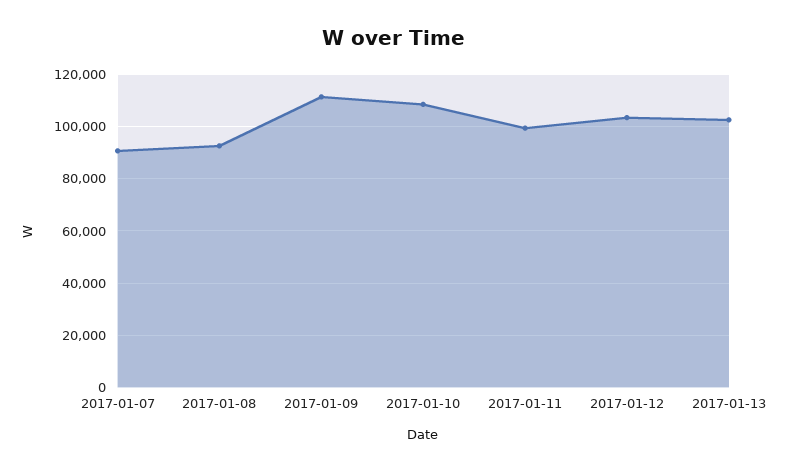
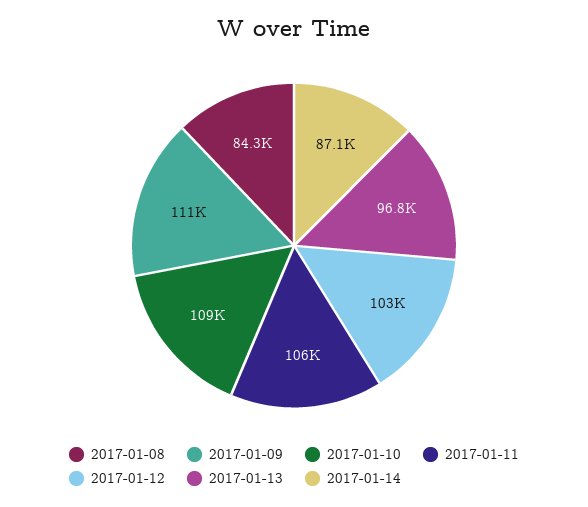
2017-01-07: 90000 -> none
2017-01-08: 92500 -> 84300
2017-01-11: 100000 -> 106000
2017-01-13: 102500 -> 96800
2017-01-14: none -> 87100

